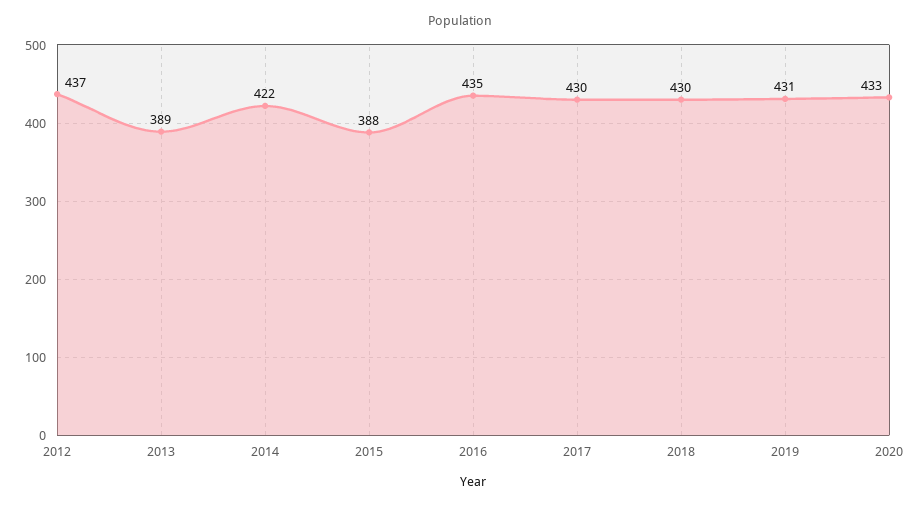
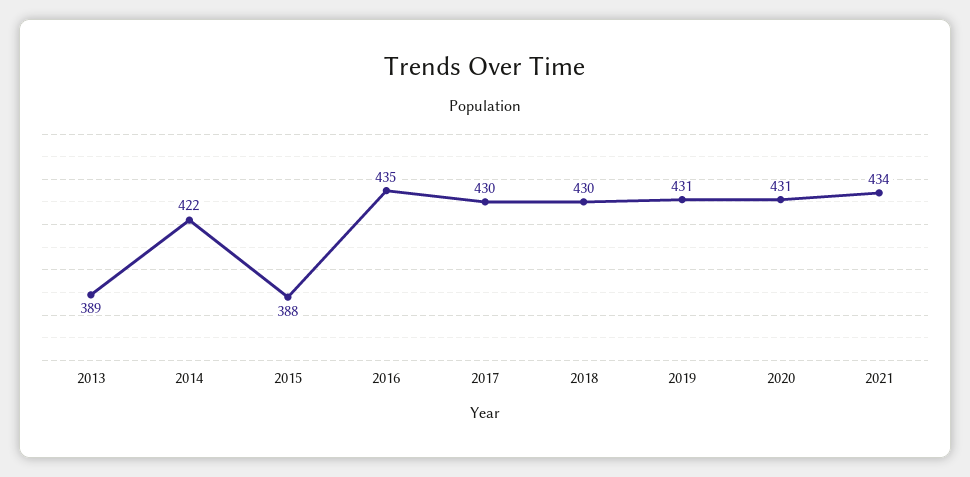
2012: 437 -> none
2020: 433 -> 431
2021: none -> 434

